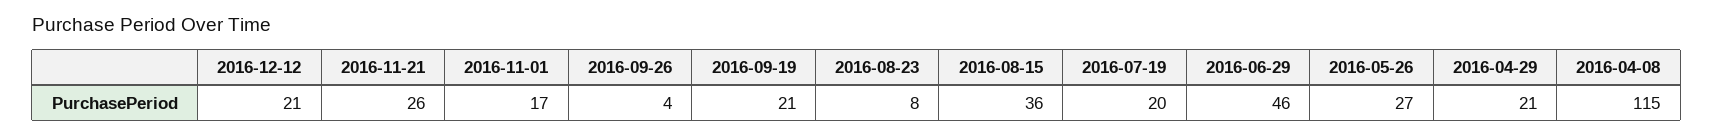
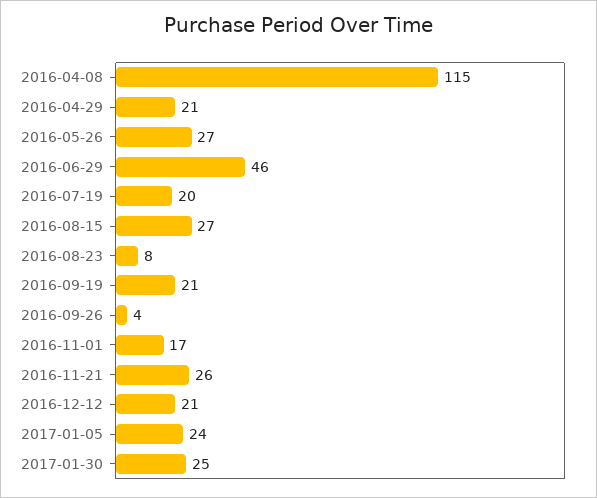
2016-08-15: 36 -> 27
2017-01-05: none -> 24
2017-01-30: none -> 25

